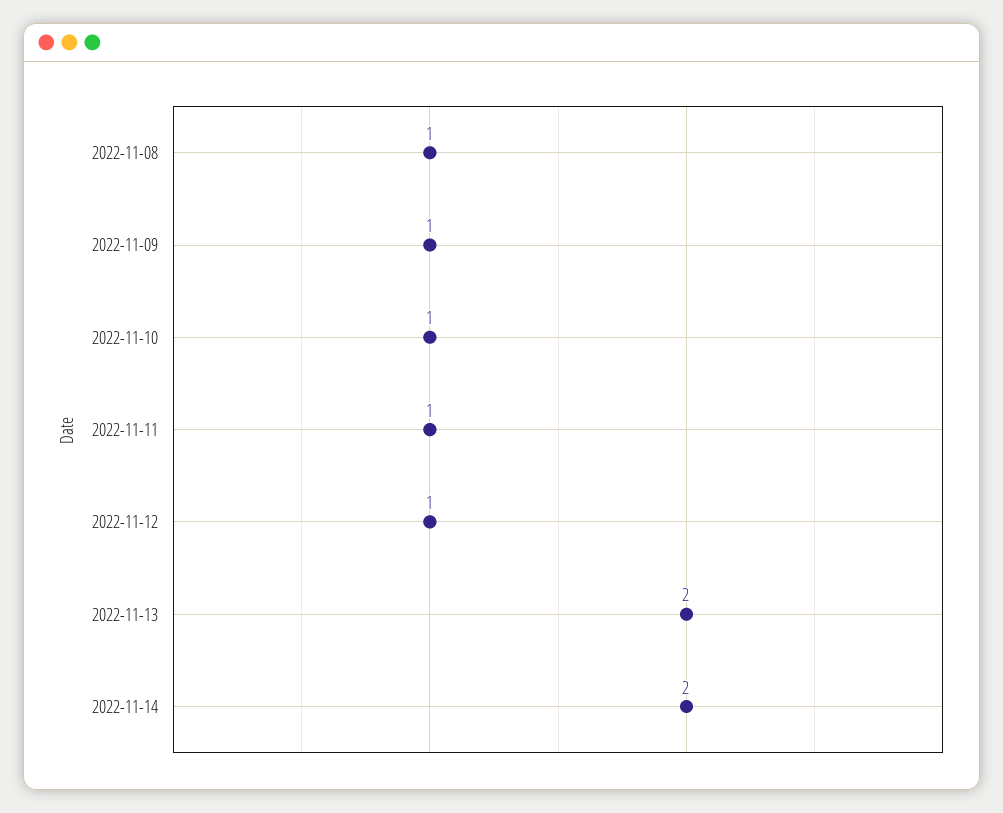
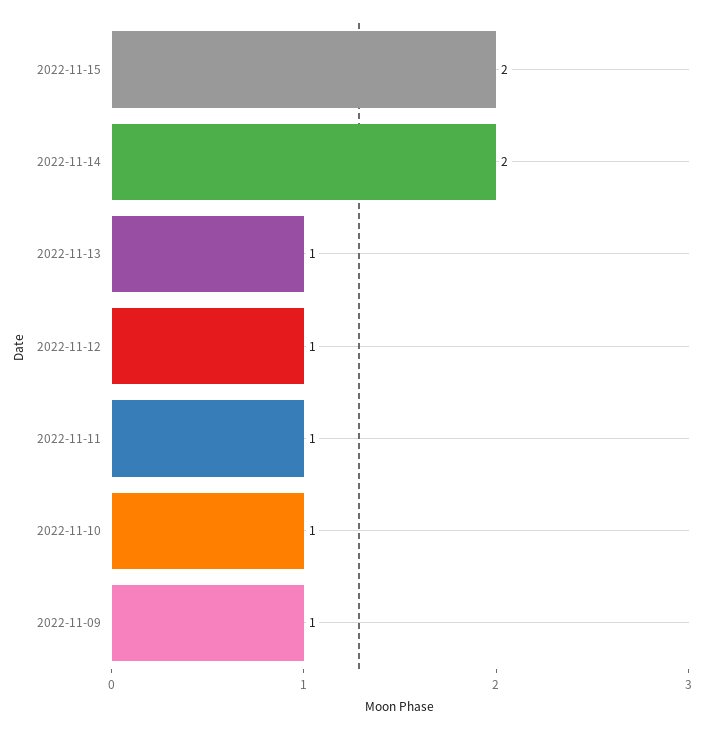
2022-11-08: 1 -> none
2022-11-13: 2 -> 1
2022-11-15: none -> 2

